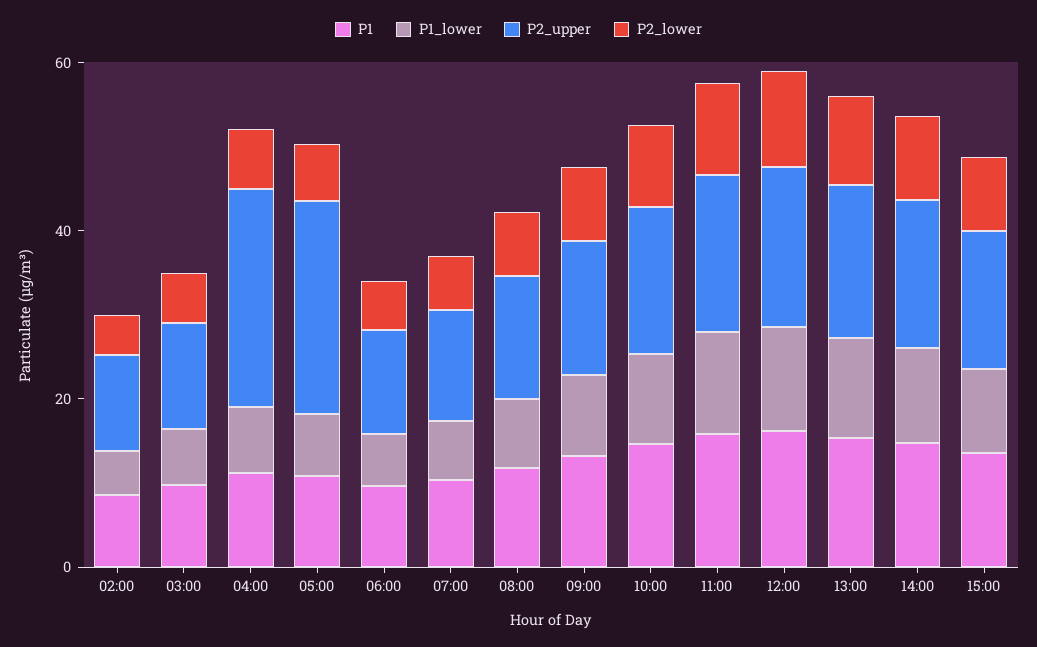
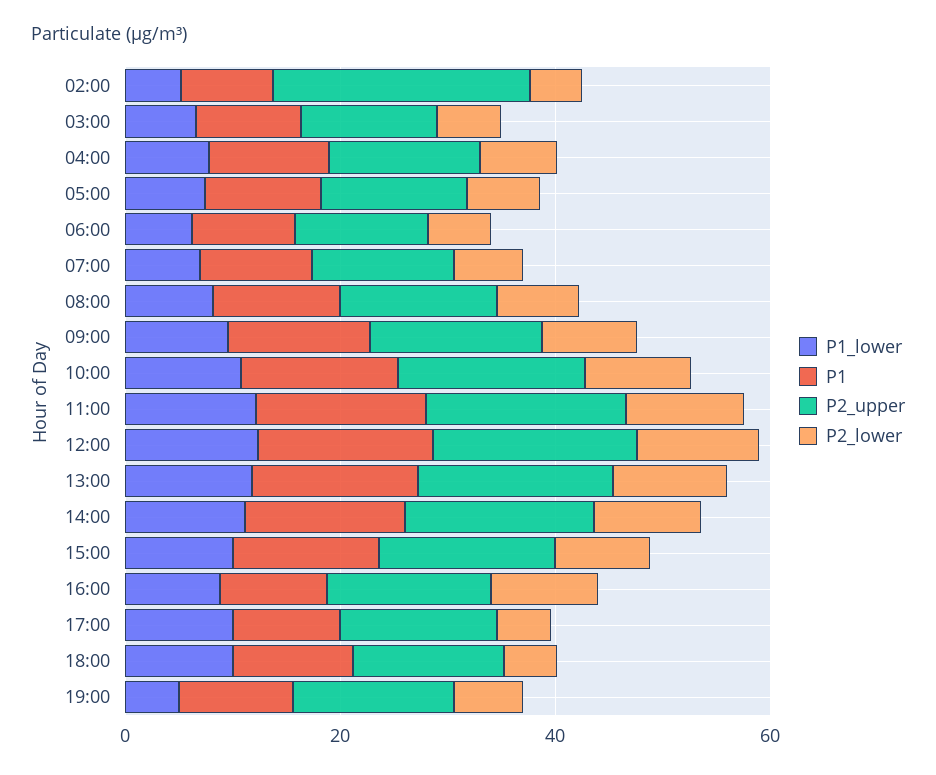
P2_upper, 02:00: 10 -> 25
P2_upper, 04:00: 25 -> 15
P2_upper, 05:00: 25 -> 15
P1_lower, 16:00: none -> 10
P1, 16:00: none -> 10
P2_upper, 16:00: none -> 15
P2_lower, 16:00: none -> 10
P1_lower, 17:00: none -> 10
P1, 17:00: none -> 10
P2_upper, 17:00: none -> 15
P2_lower, 17:00: none -> 5
P1_lower, 18:00: none -> 10
P1, 18:00: none -> 10
P2_upper, 18:00: none -> 15
P2_lower, 18:00: none -> 5
P1_lower, 19:00: none -> 5
P1, 19:00: none -> 10
P2_upper, 19:00: none -> 15
P2_lower, 19:00: none -> 5

